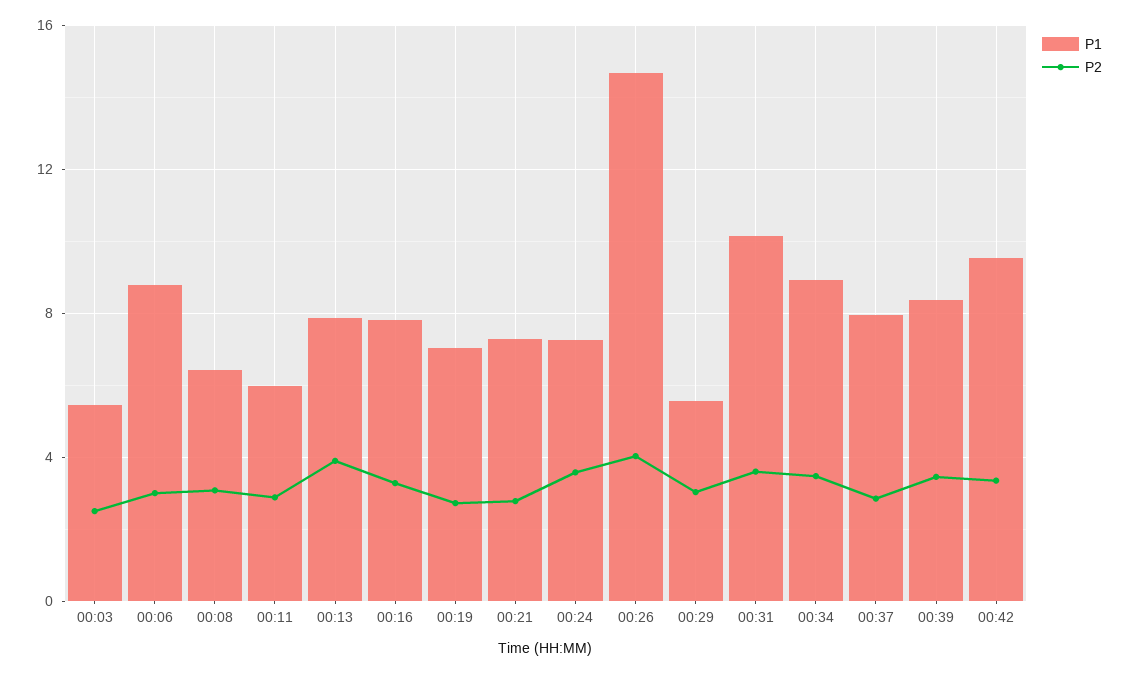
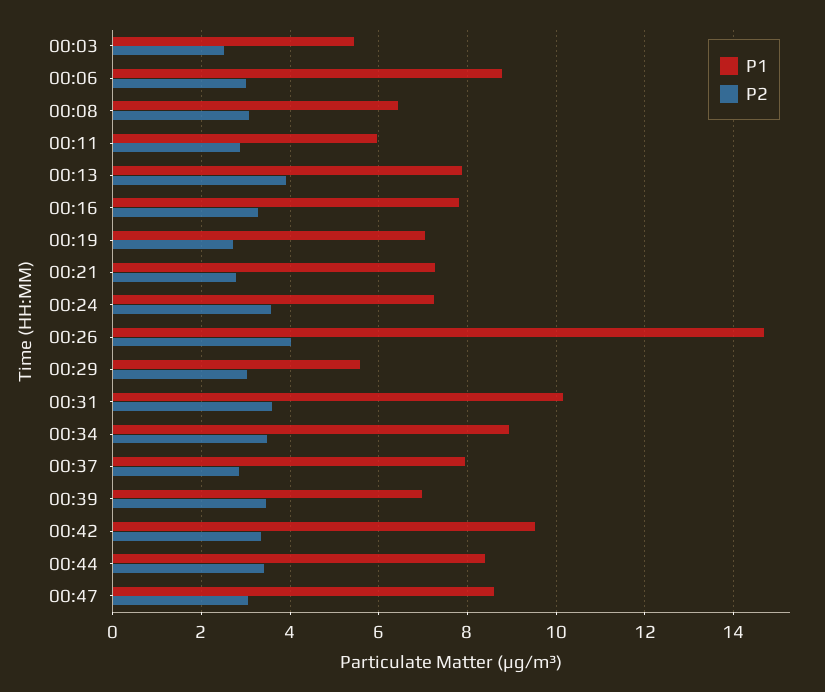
P1, 00:39: 8.5 -> 7
P1, 00:44: none -> 8.4
P2, 00:44: none -> 3.4
P1, 00:47: none -> 8.6
P2, 00:47: none -> 3

